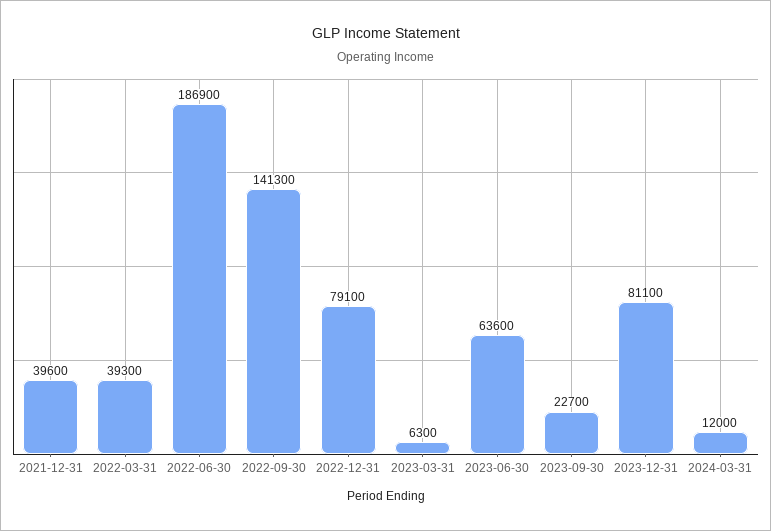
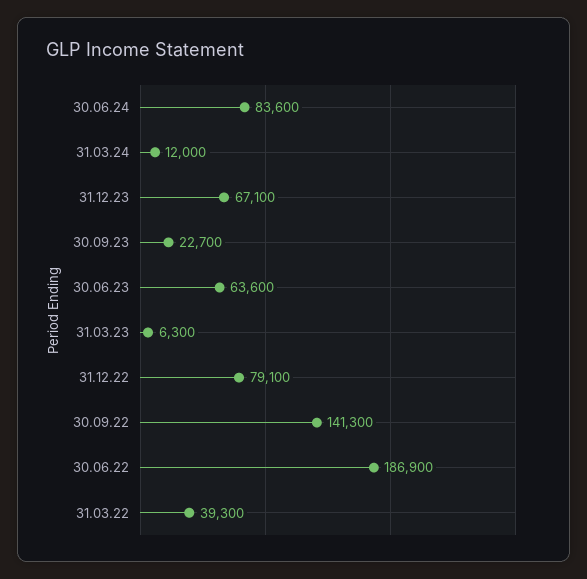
2021-12-31: 39600 -> none
2023-12-31: 81100 -> 67100
30.06.24: none -> 83600

